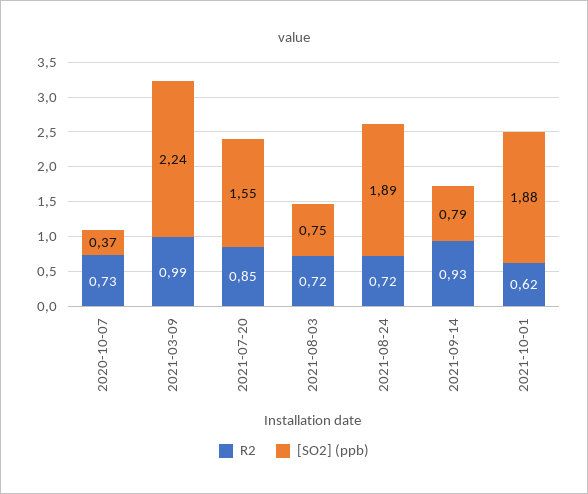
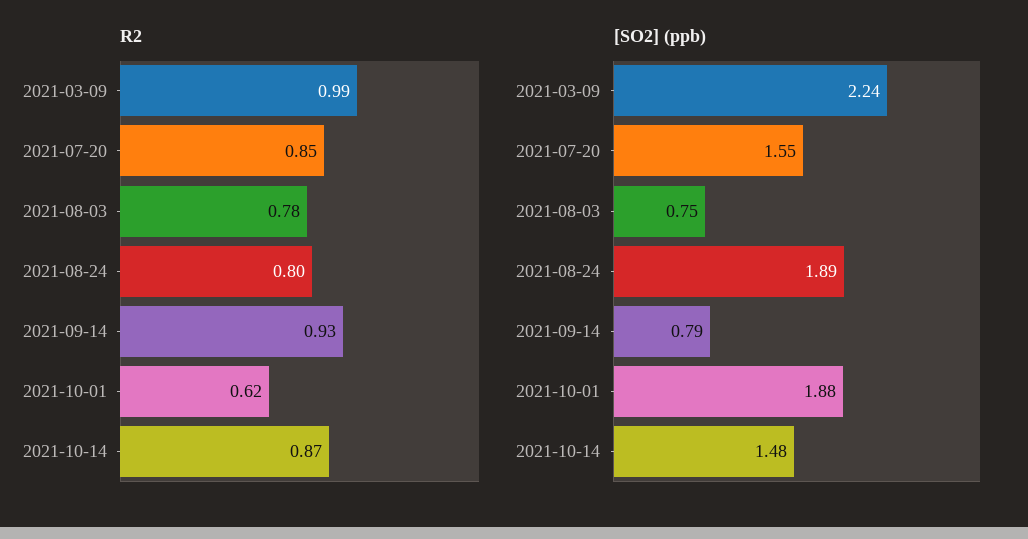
R2, 2020-10-07: 0.73 -> none
[SO2] (ppb), 2020-10-07: 0.37 -> none
R2, 2021-08-03: 0.72 -> 0.78
R2, 2021-08-24: 0.72 -> 0.8
R2, 2021-10-14: none -> 0.87
[SO2] (ppb), 2021-10-14: none -> 1.48

